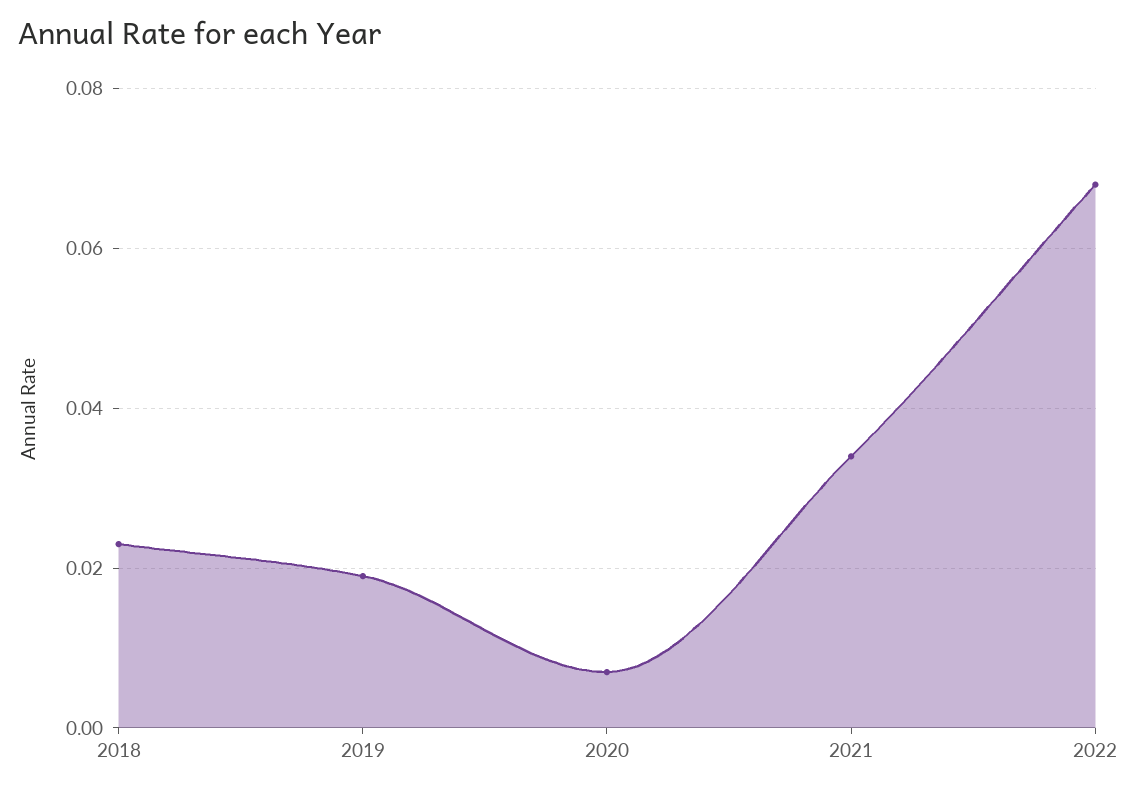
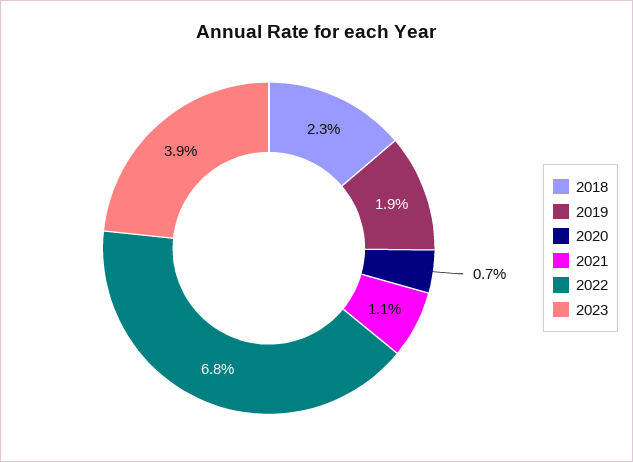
2021: 0.035 -> 0.011
2023: none -> 0.039

